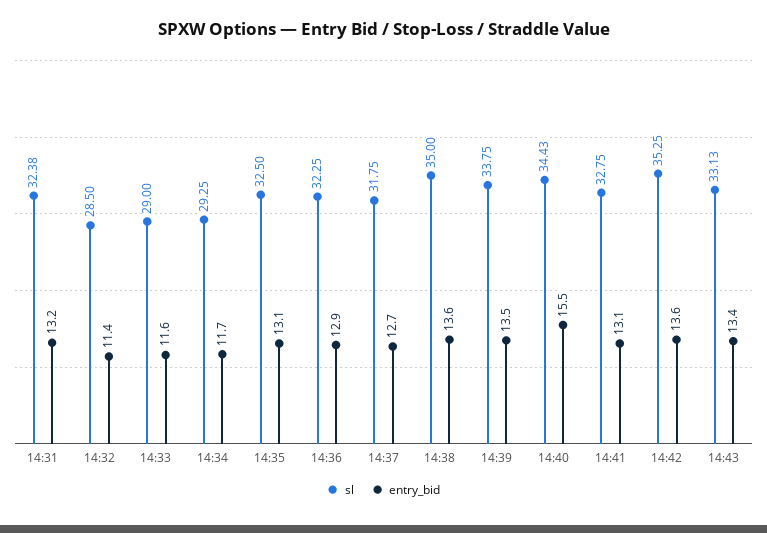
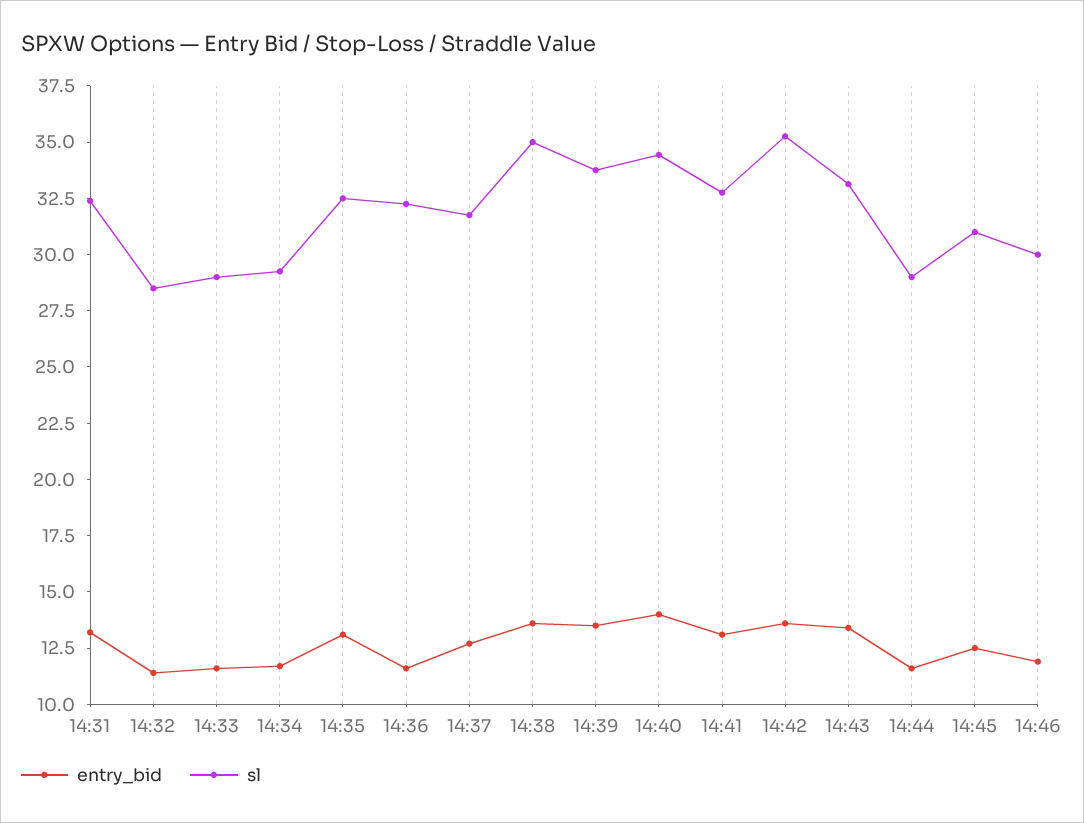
entry_bid, 14:36: 12.9 -> 11.5
entry_bid, 14:40: 15.5 -> 14
entry_bid, 14:44: none -> 11.5
sl, 14:44: none -> 29
entry_bid, 14:45: none -> 12.5
sl, 14:45: none -> 31
entry_bid, 14:46: none -> 12
sl, 14:46: none -> 30

